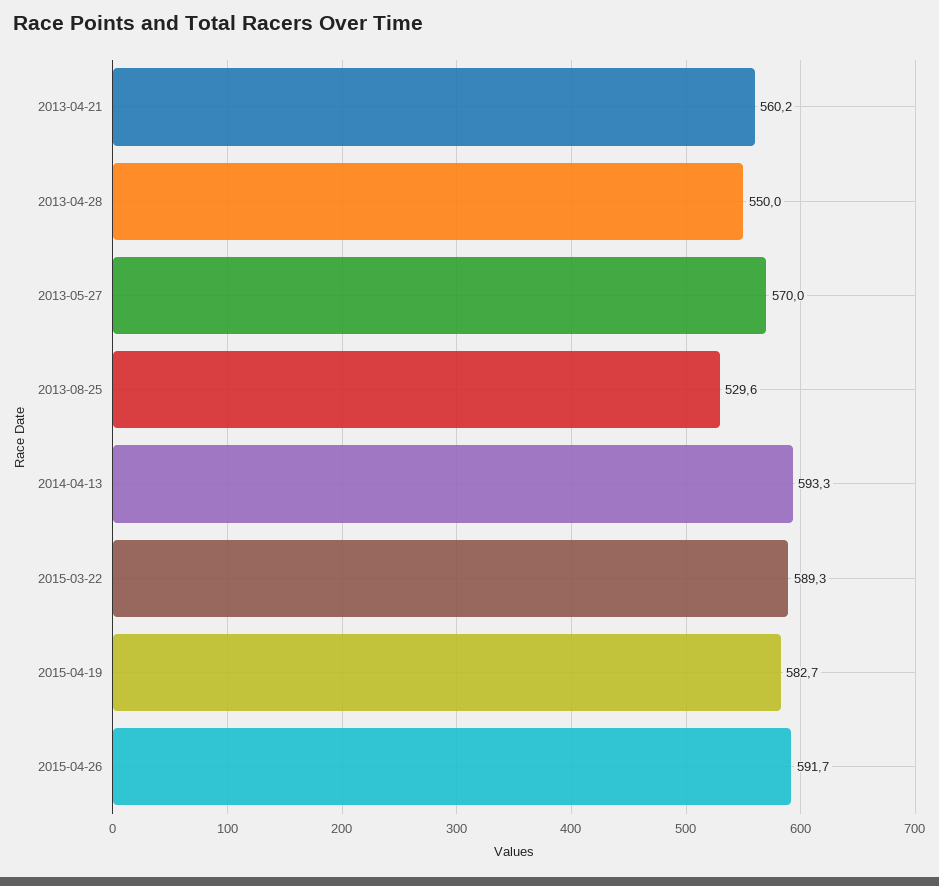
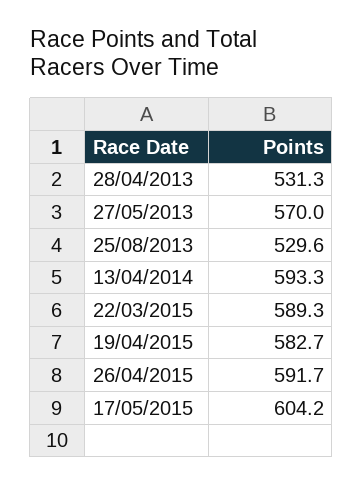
2013-04-21: 560.2 -> none
2013-04-28: 550 -> 531.3
17/05/2015: none -> 604.2

